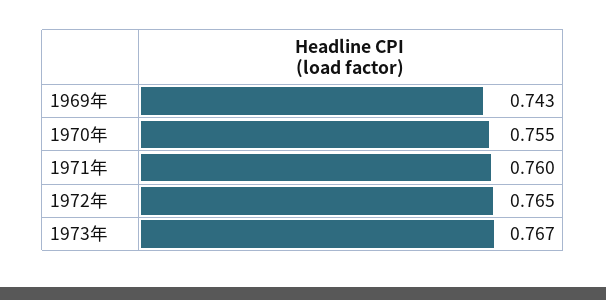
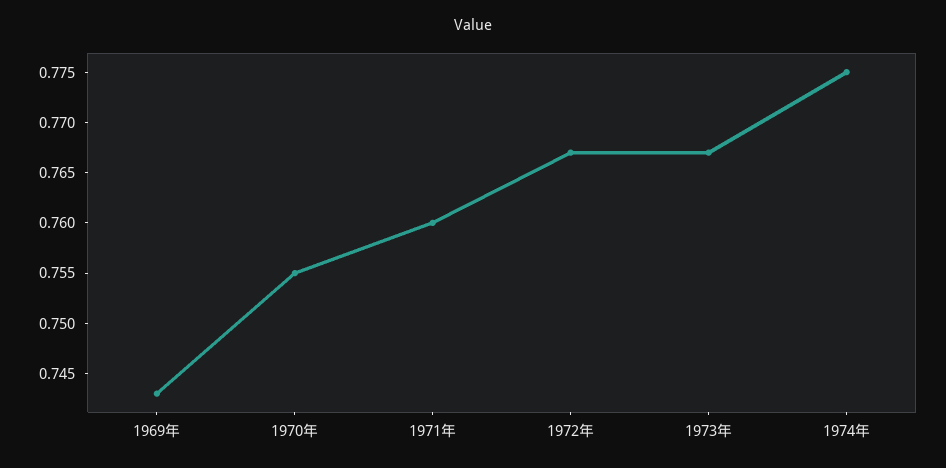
1972年: 0.765 -> 0.767
1974年: none -> 0.775

